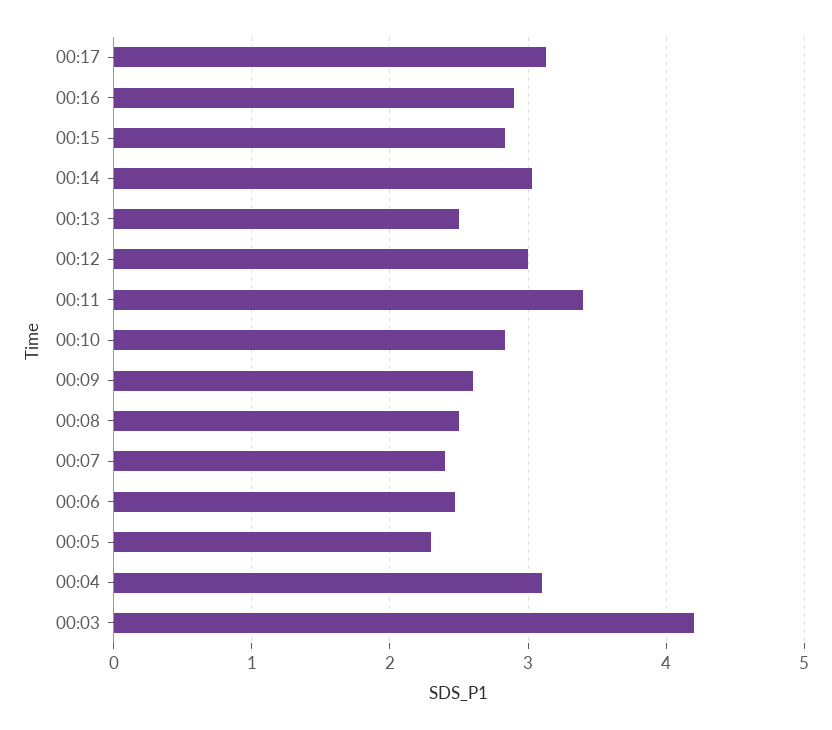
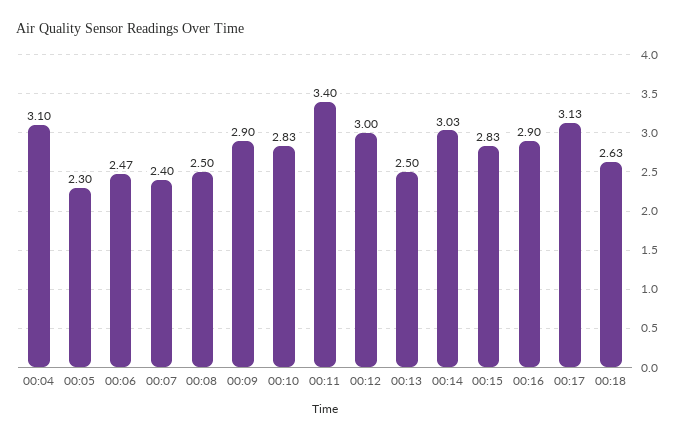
00:09: 2.6 -> 2.9
00:03: 4.2 -> none
00:18: none -> 2.63

